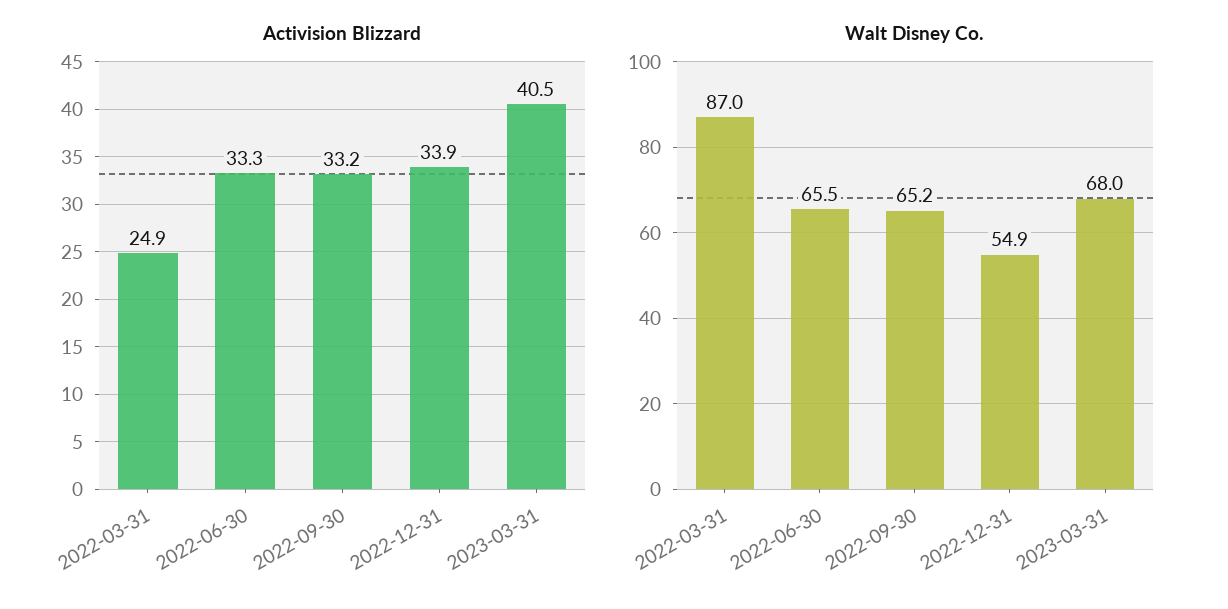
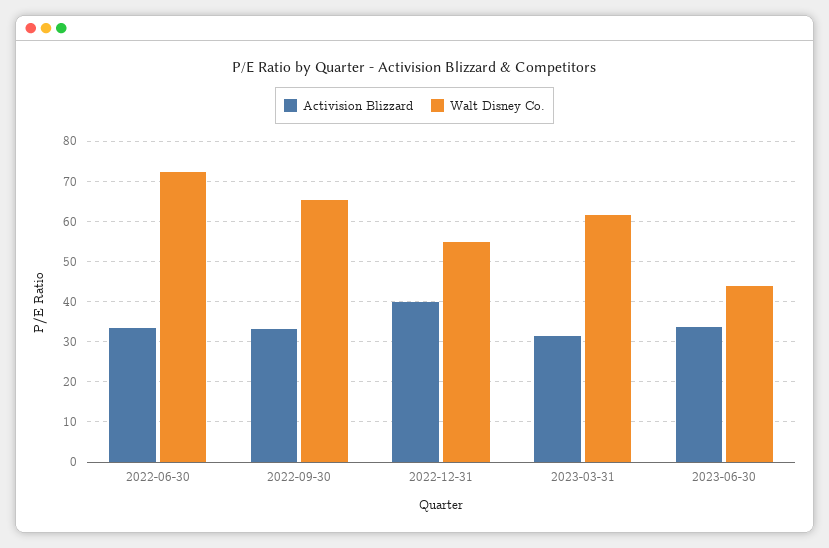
Activision Blizzard, 2022-03-31: 24.9 -> none
Activision Blizzard, 2022-12-31: 33.9 -> 40
Activision Blizzard, 2023-03-31: 40.5 -> 32
Walt Disney Co., 2022-03-31: 87 -> none
Walt Disney Co., 2022-06-30: 65.5 -> 72
Walt Disney Co., 2023-03-31: 68 -> 62
Activision Blizzard, 2023-06-30: none -> 34
Walt Disney Co., 2023-06-30: none -> 44

